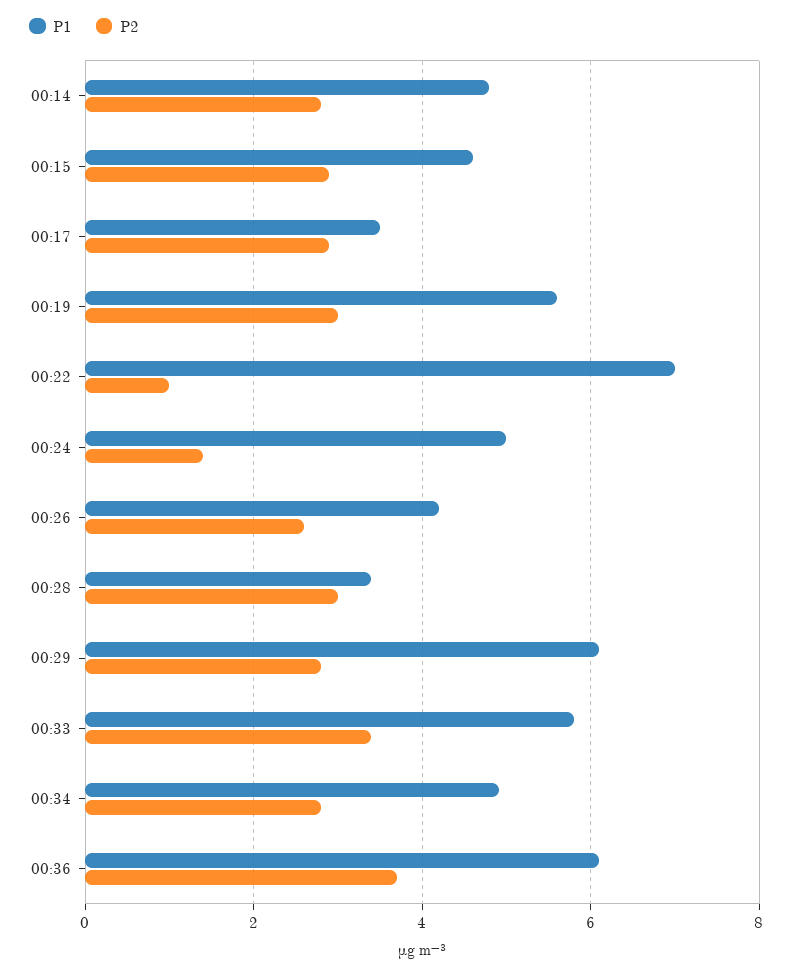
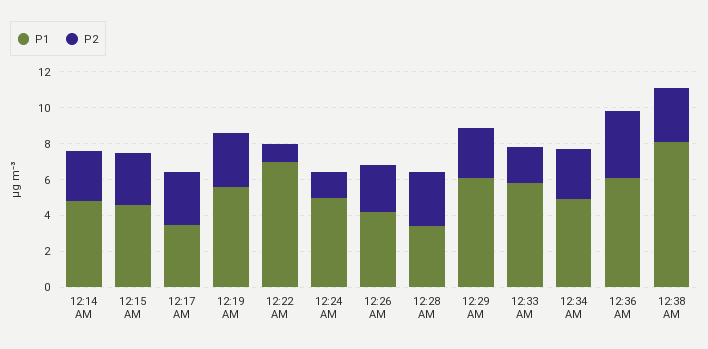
P2, 00:33: 3.4 -> 2
P1, 12:38 AM: none -> 8
P2, 12:38 AM: none -> 3

